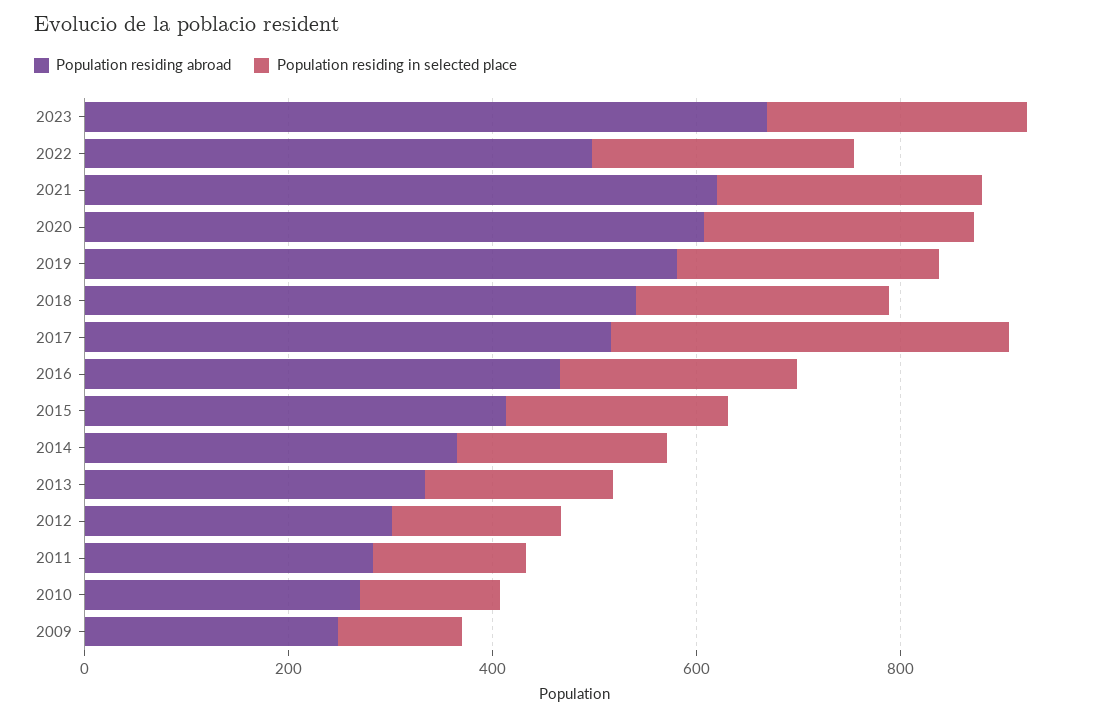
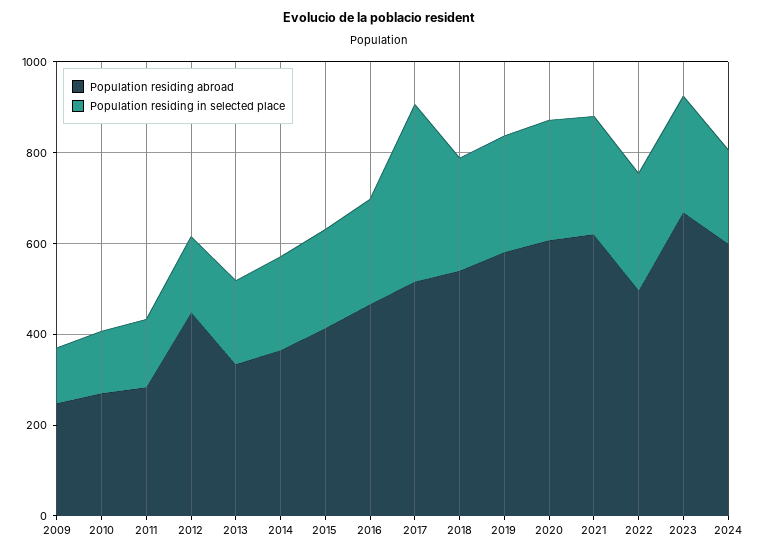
Population residing abroad, 2012: 300 -> 450
Population residing abroad, 2024: none -> 600
Population residing in selected place, 2024: none -> 200

